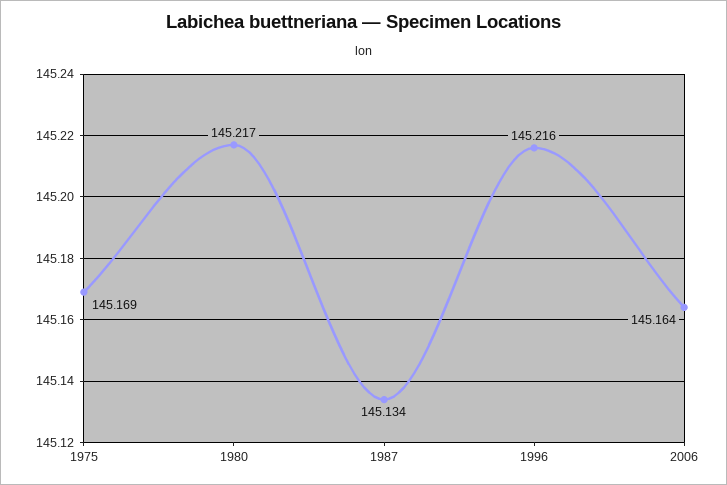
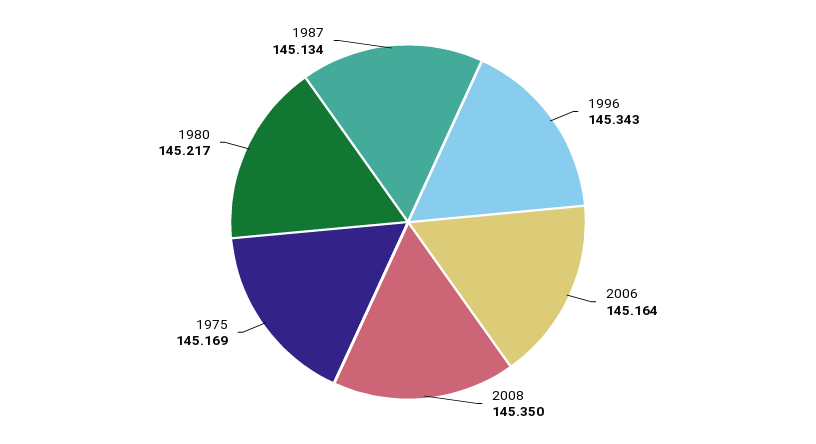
1996: 145.216 -> 145.343
2008: none -> 145.35

